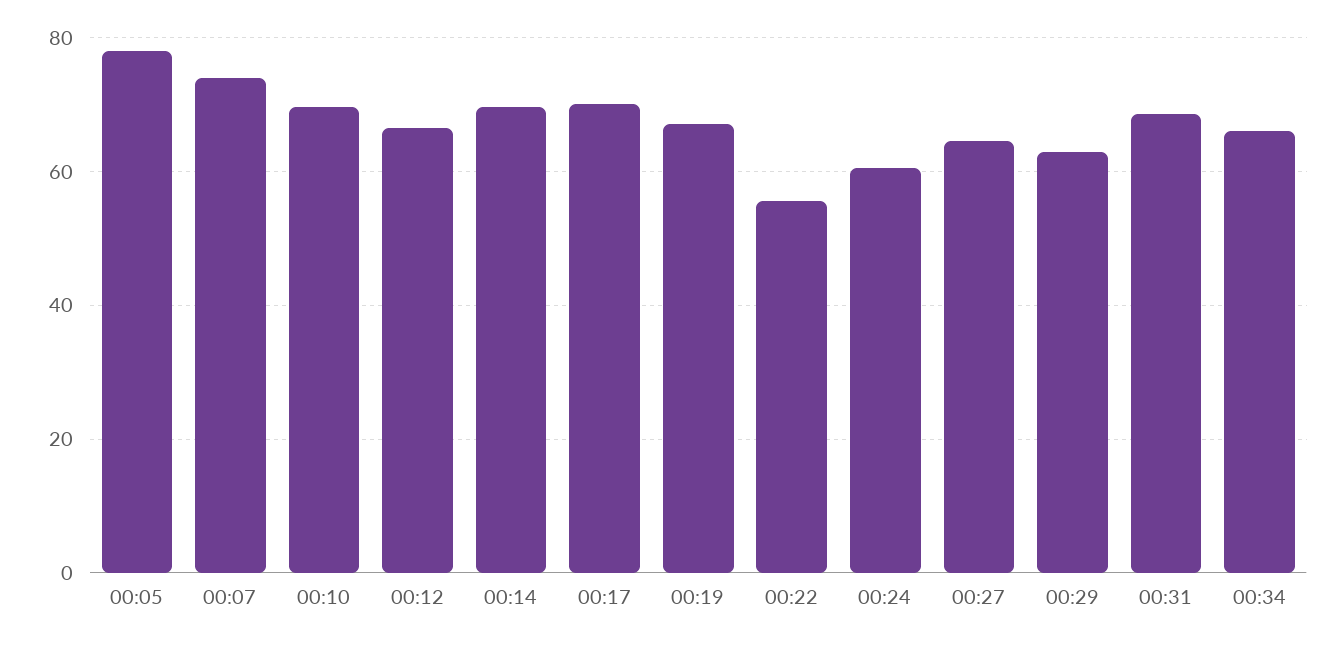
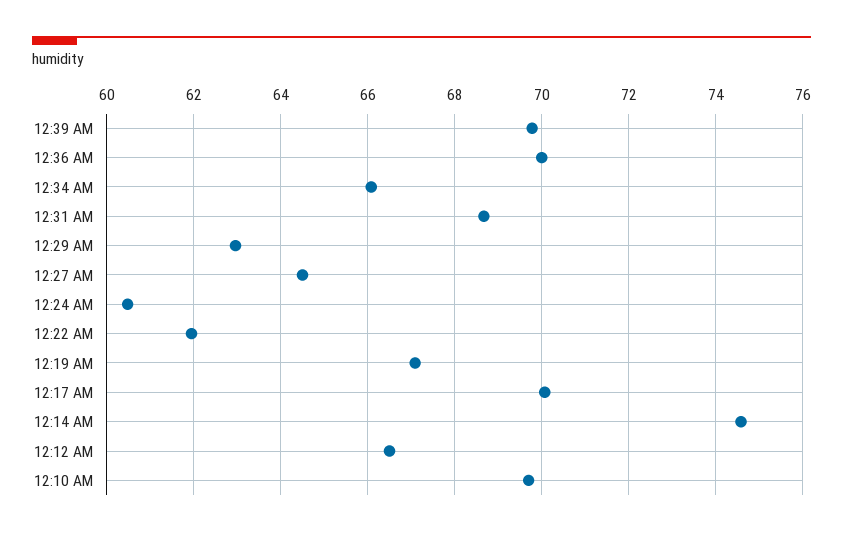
00:05: 78 -> none
00:07: 74 -> none
00:14: 70 -> 74.6
00:22: 56 -> 62
12:39 AM: none -> 69.8
12:36 AM: none -> 70

